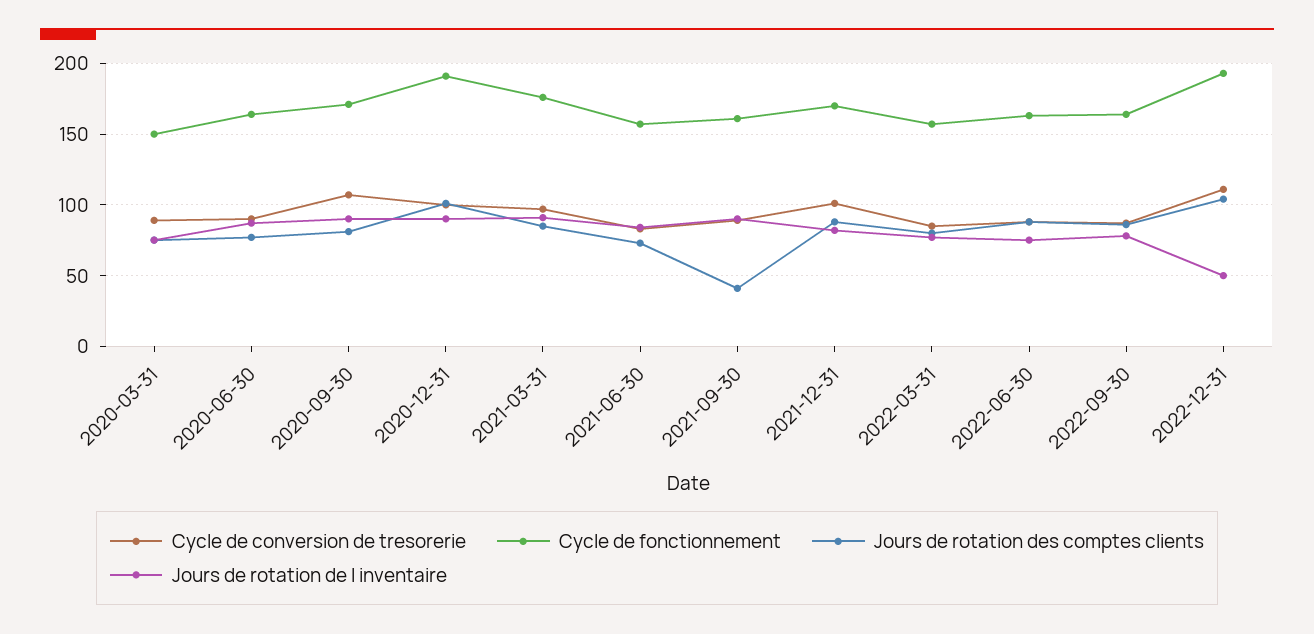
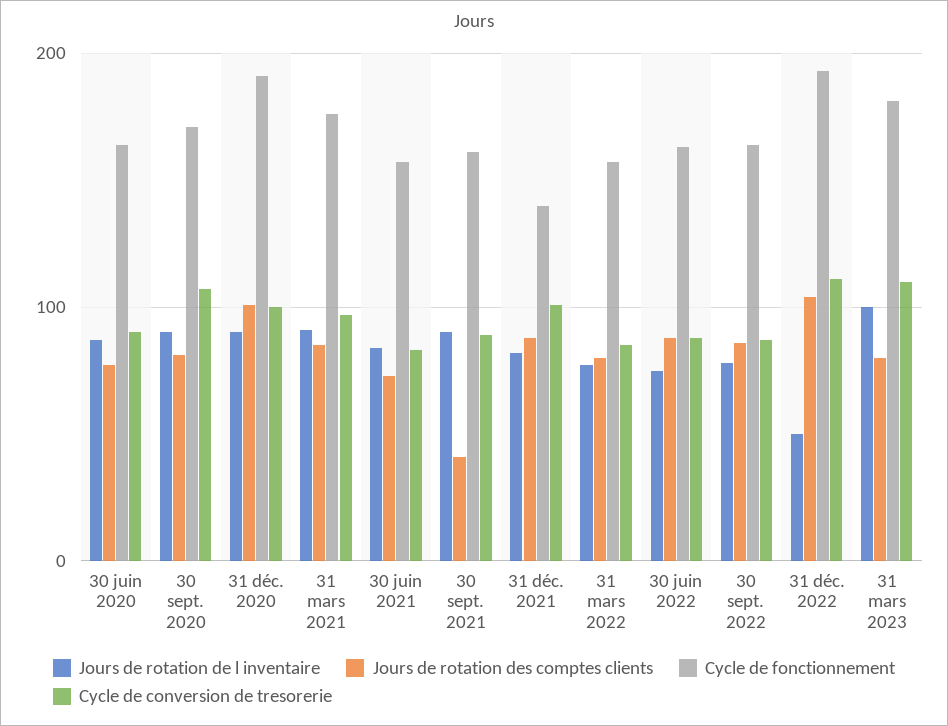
Cycle de conversion de tresorerie, 2020-03-31: 90 -> none
Cycle de fonctionnement, 2020-03-31: 150 -> none
Jours de rotation des comptes clients, 2020-03-31: 75 -> none
Jours de rotation de l inventaire, 2020-03-31: 75 -> none
Cycle de fonctionnement, 2021-12-31: 170 -> 140
Jours de rotation de l inventaire, 31 mars 2023: none -> 100
Jours de rotation des comptes clients, 31 mars 2023: none -> 80
Cycle de fonctionnement, 31 mars 2023: none -> 180
Cycle de conversion de tresorerie, 31 mars 2023: none -> 110

